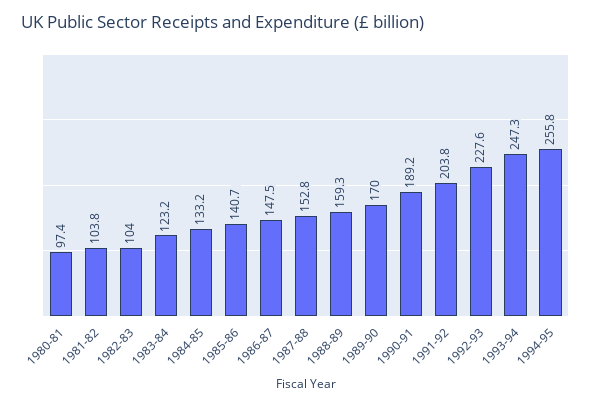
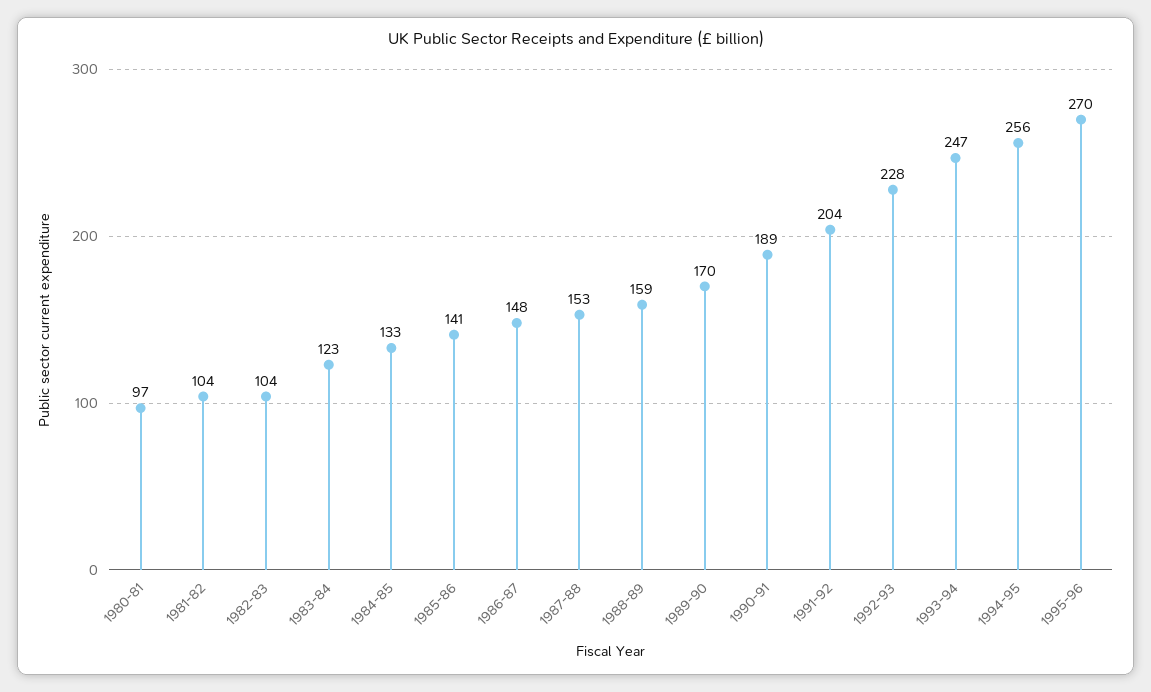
1995-96: none -> 270

